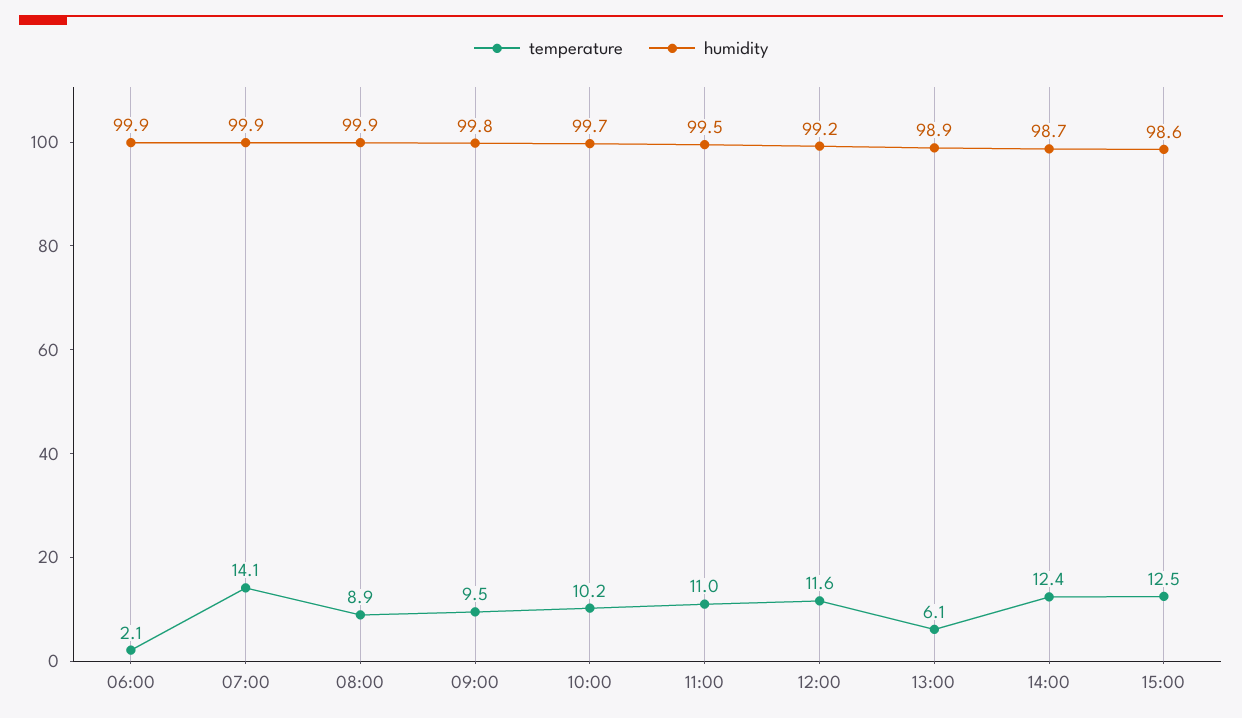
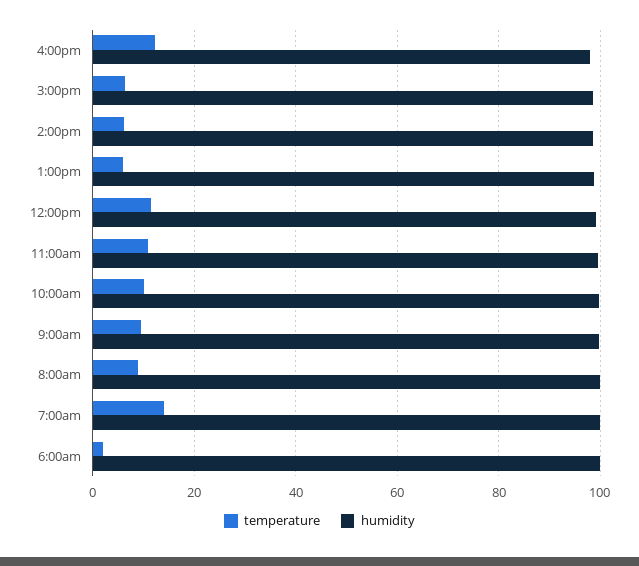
temperature, 14:00: 12.4 -> 6
temperature, 15:00: 12.5 -> 6
temperature, 4:00pm: none -> 12
humidity, 4:00pm: none -> 98

